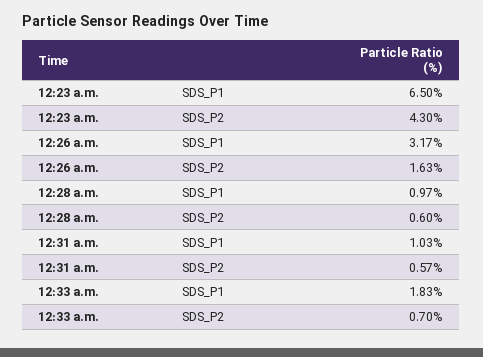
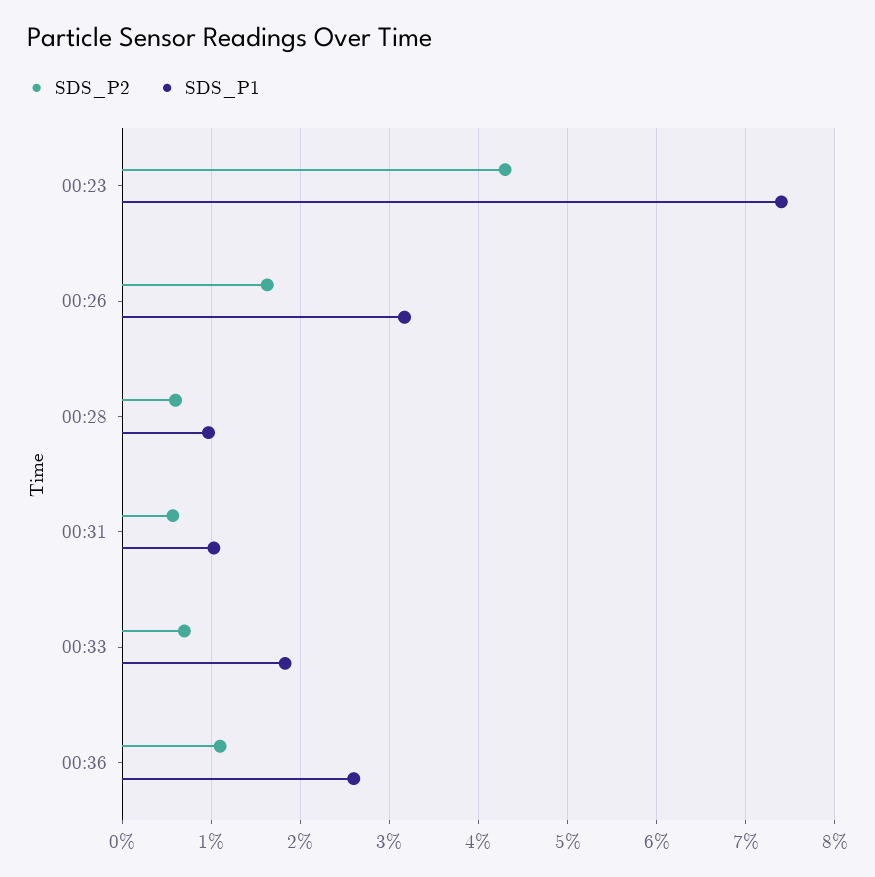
SDS_P1, 12:23 a.m.: 6.5 -> 7.4
SDS_P2, 00:36: none -> 1.1
SDS_P1, 00:36: none -> 2.6

